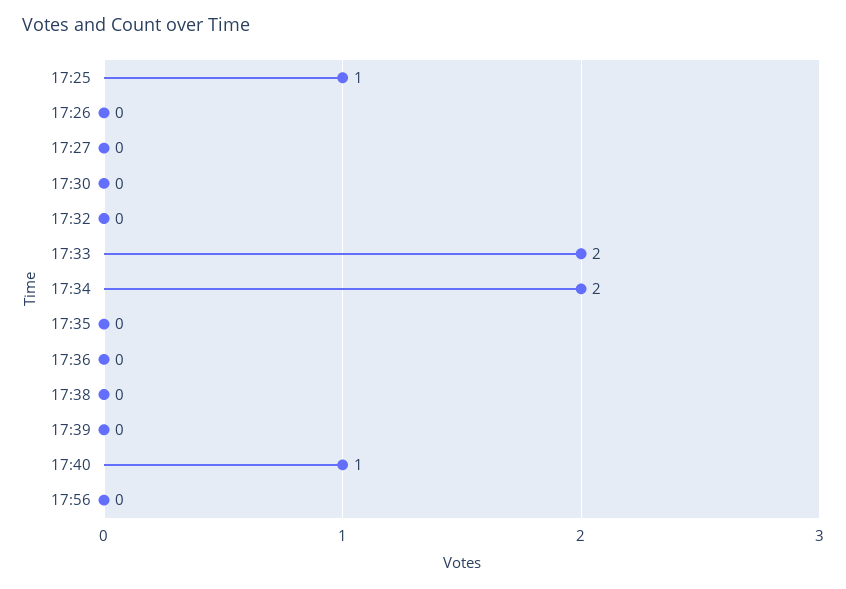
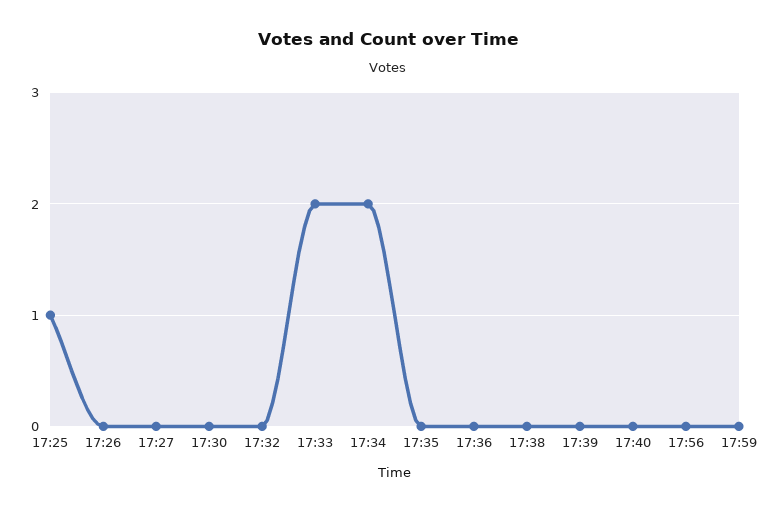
17:40: 1 -> 0
17:59: none -> 0

